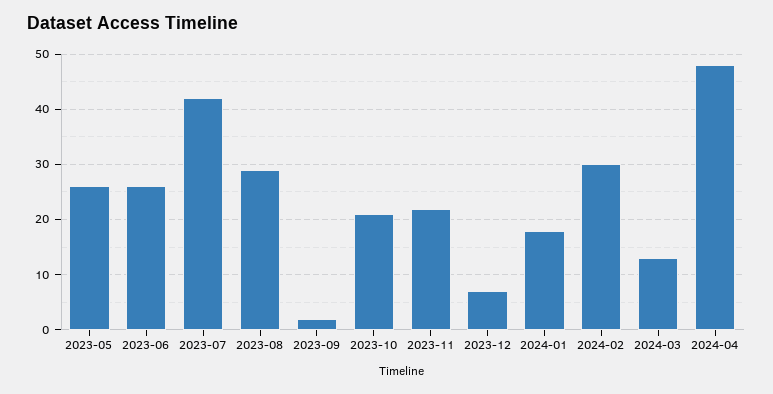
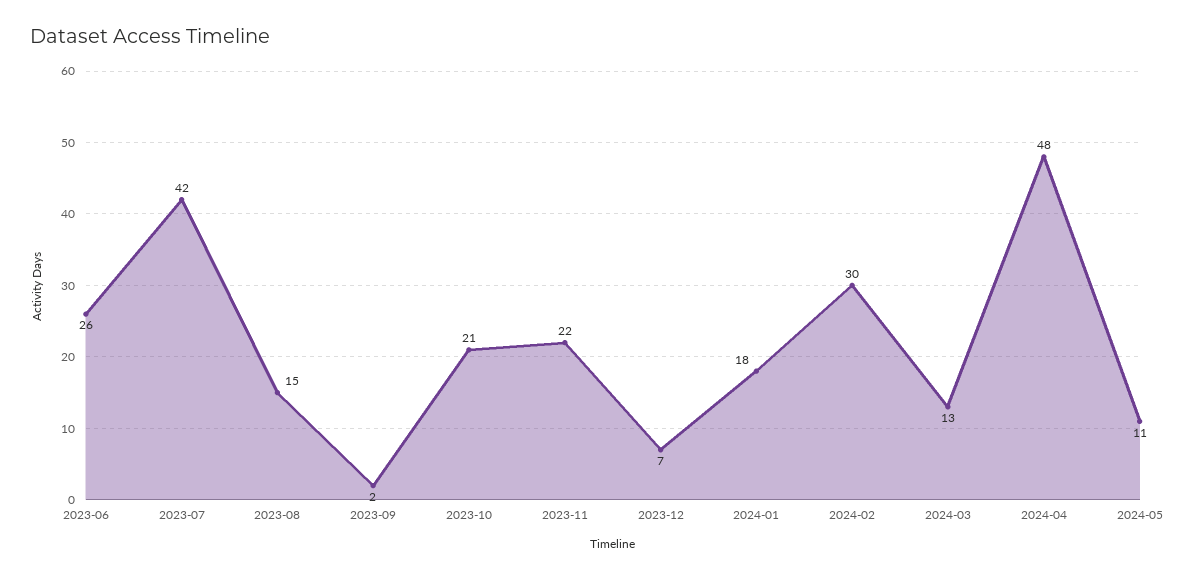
2023-05: 25 -> none
2023-08: 30 -> 15
2024-05: none -> 11

